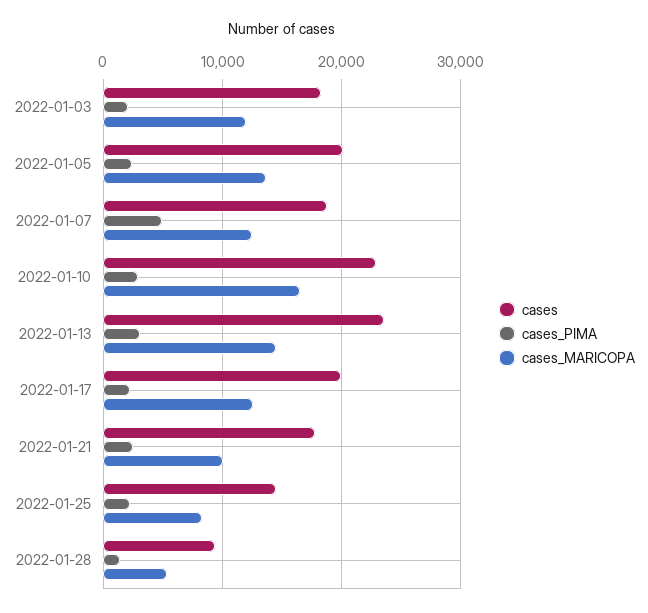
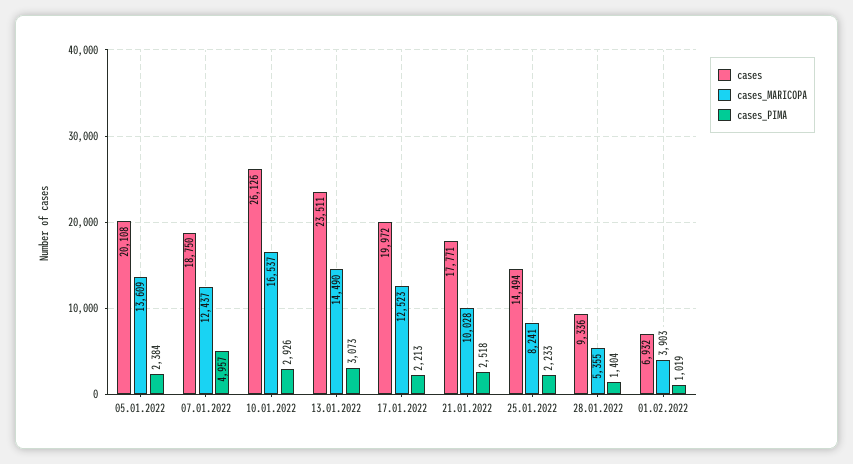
cases, 2022-01-03: 18000 -> none
cases_PIMA, 2022-01-03: 2000 -> none
cases_MARICOPA, 2022-01-03: 12000 -> none
cases, 2022-01-10: 23000 -> 26126
cases, 01.02.2022: none -> 6932
cases_MARICOPA, 01.02.2022: none -> 3903
cases_PIMA, 01.02.2022: none -> 1019

